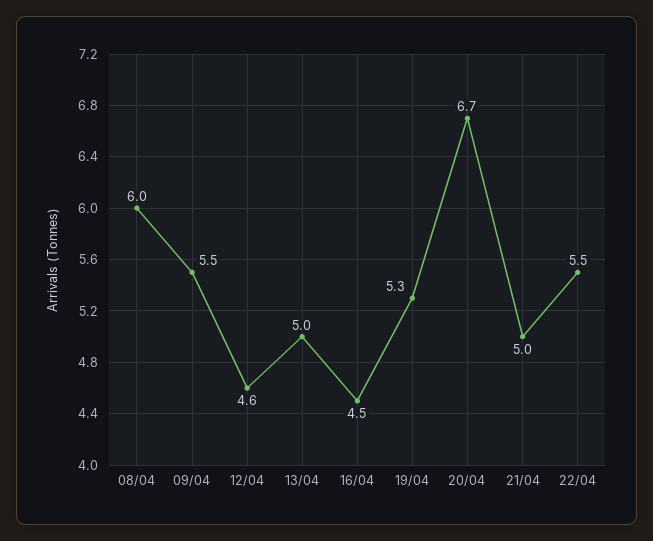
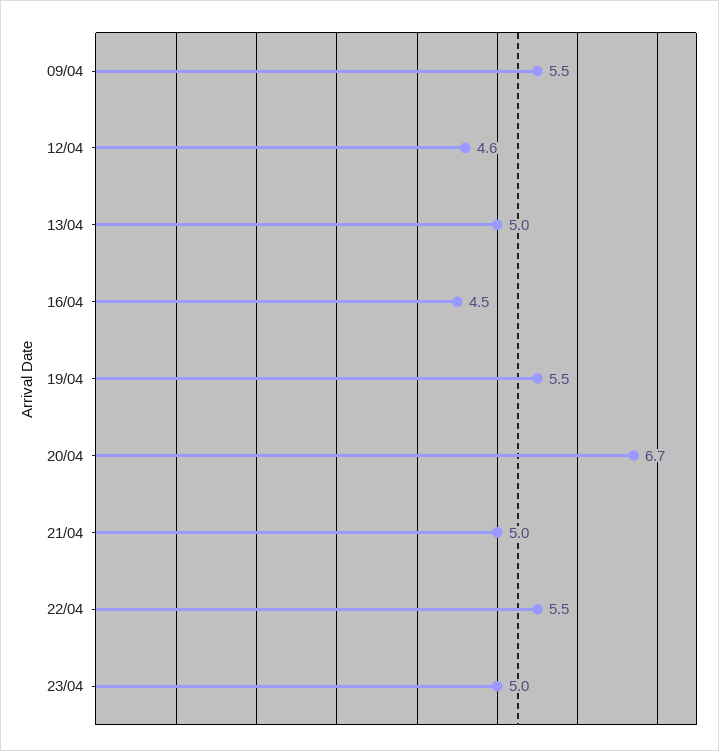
08/04: 6 -> none
19/04: 5.3 -> 5.5
23/04: none -> 5

